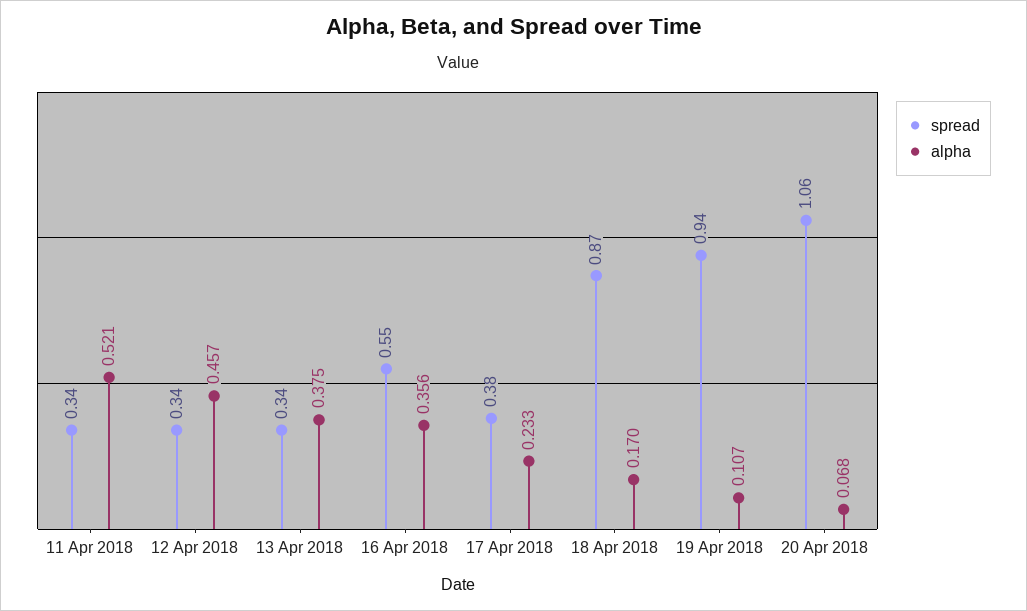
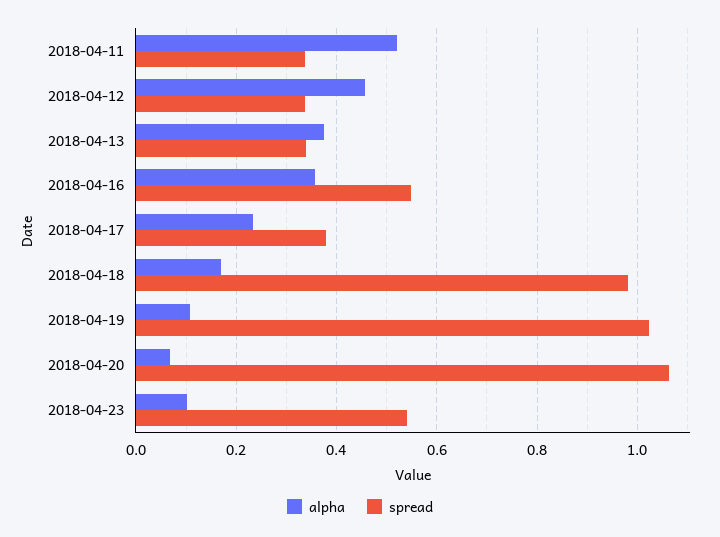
spread, 18 Apr 2018: 0.87 -> 0.98
spread, 19 Apr 2018: 0.94 -> 1.02
alpha, 2018-04-23: none -> 0.1
spread, 2018-04-23: none -> 0.54

